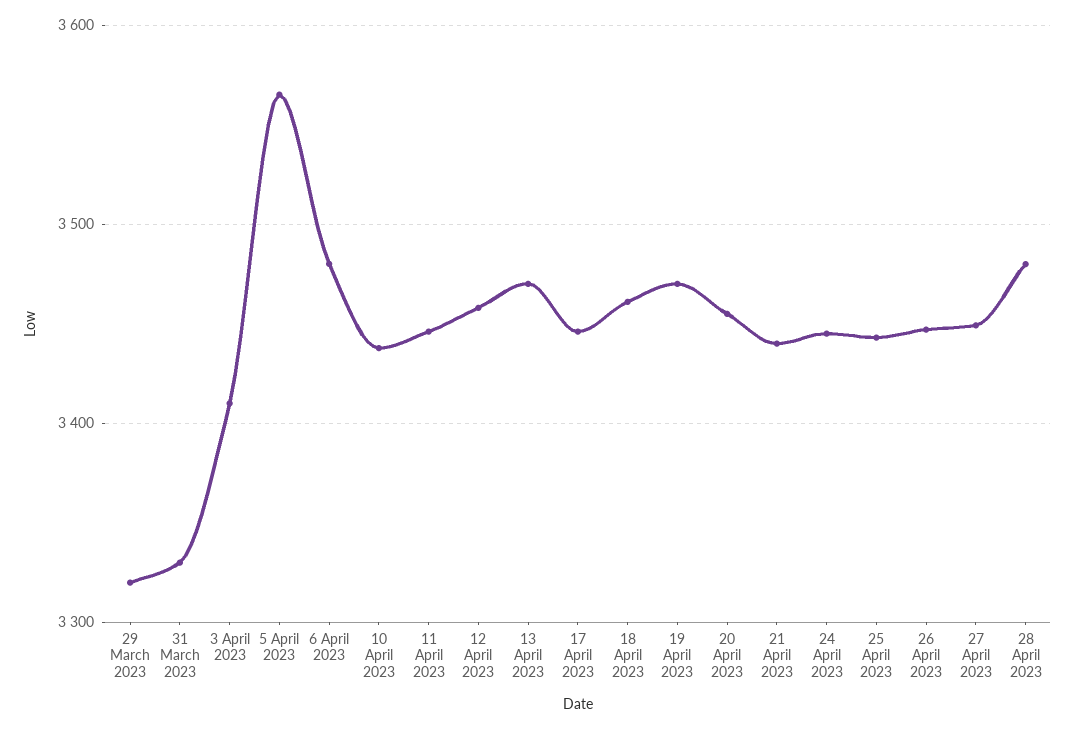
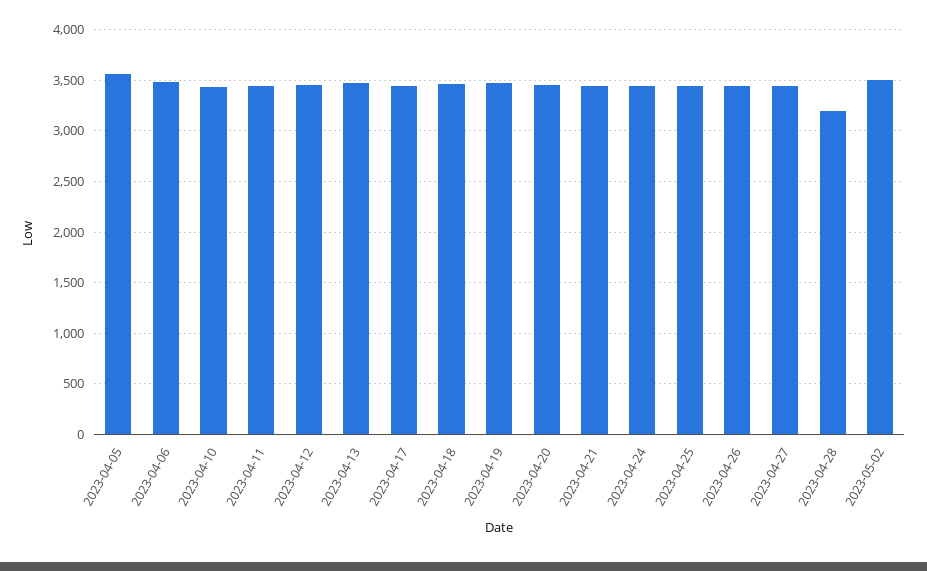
29 March 2023: 3320 -> none
31 March 2023: 3330 -> none
3 April 2023: 3410 -> none
28 April 2023: 3480 -> 3200
2023-05-02: none -> 3500

